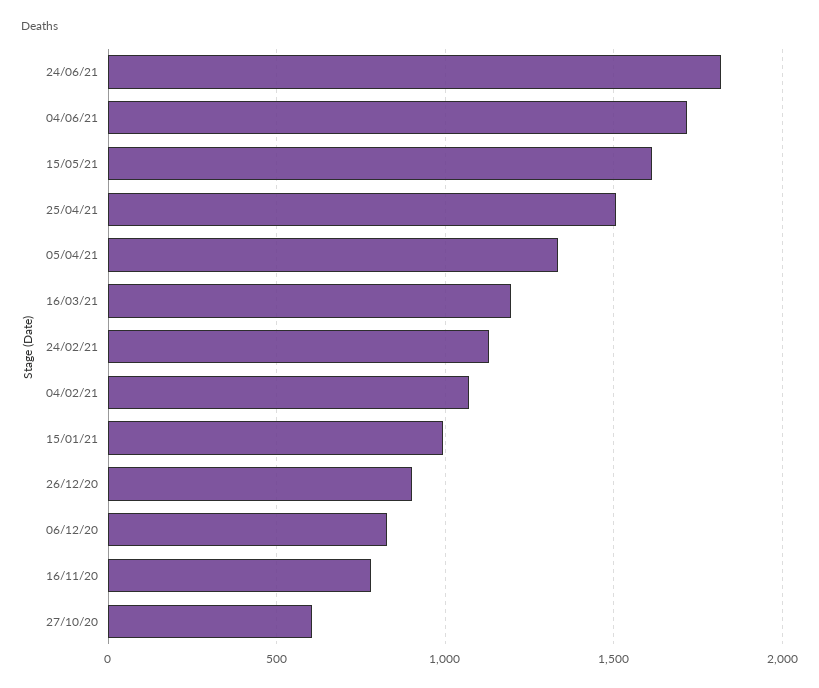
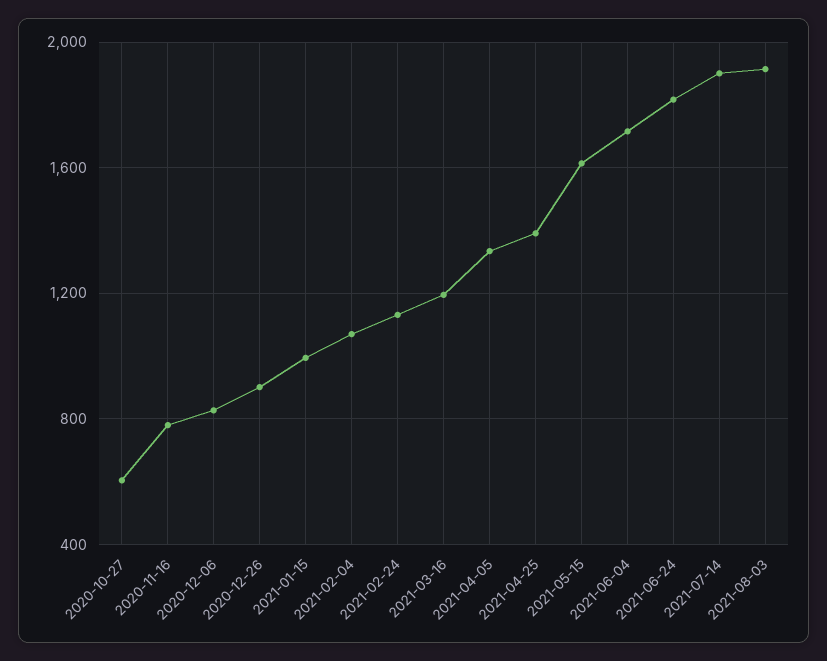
25/04/21: 1500 -> 1400
2021-07-14: none -> 1900
2021-08-03: none -> 1900

